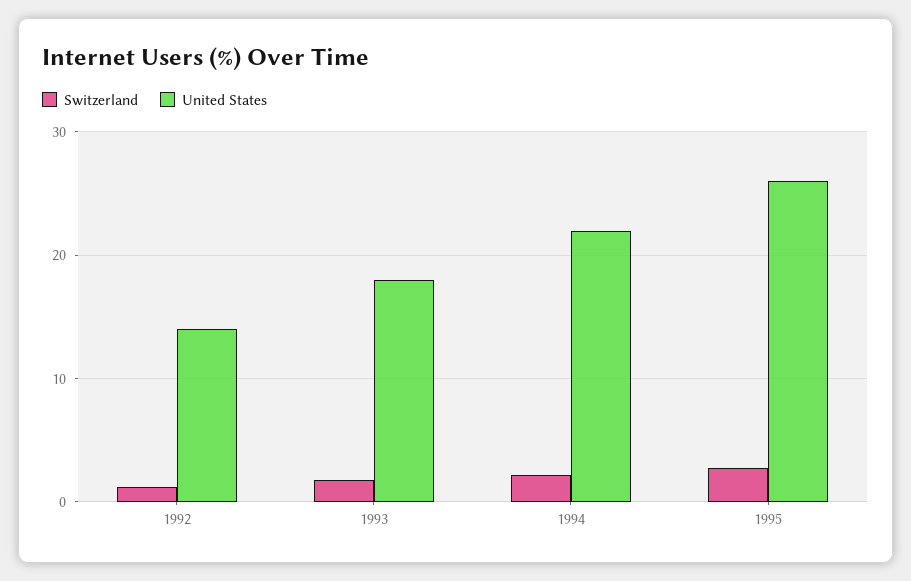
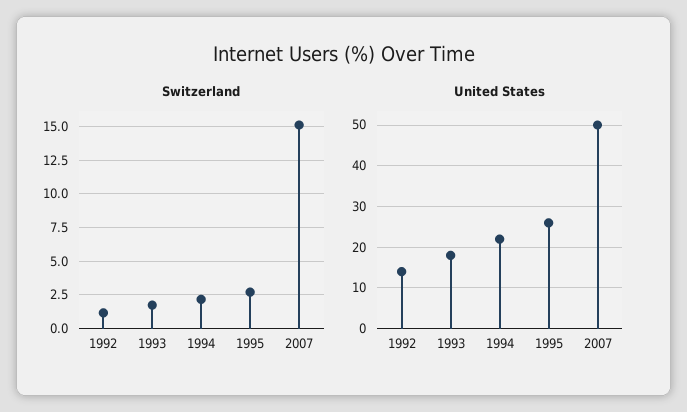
Switzerland, 2007: none -> 15
United States, 2007: none -> 50

